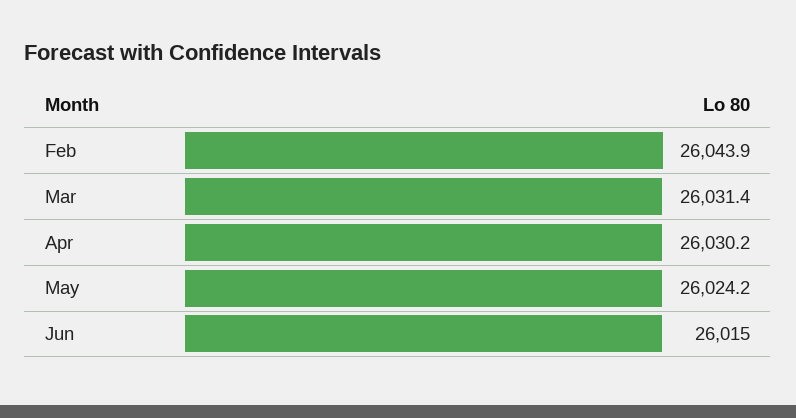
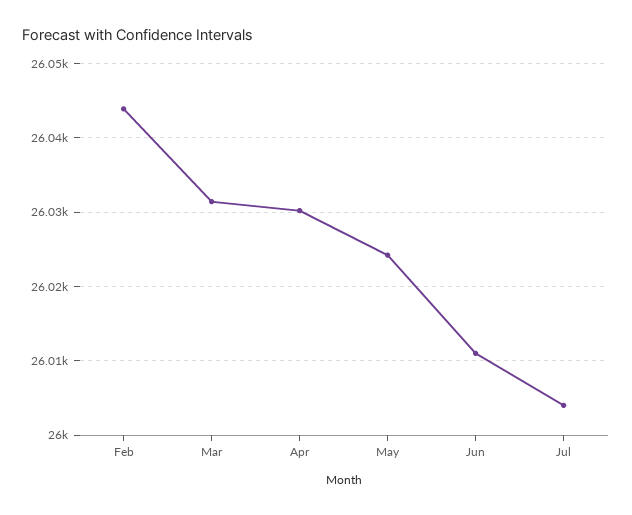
Jun: 26015 -> 26011
Jul: none -> 26004

